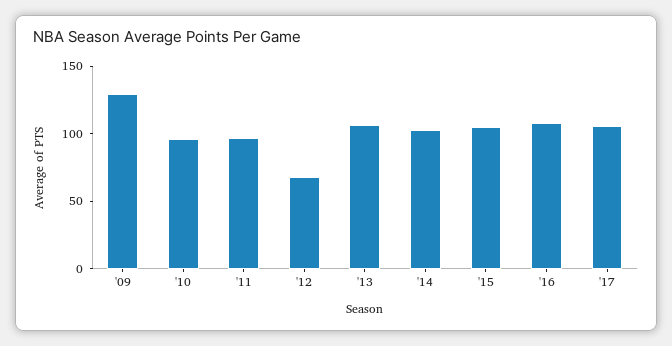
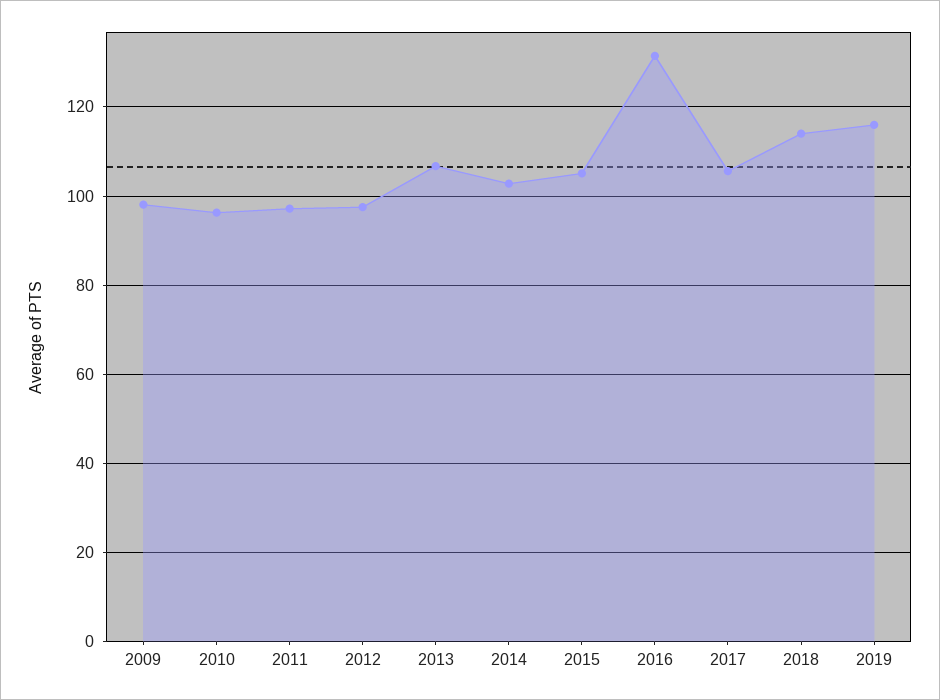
'09: 130 -> 98
'12: 70 -> 98
'16: 110 -> 132
2018: none -> 114
2019: none -> 116

